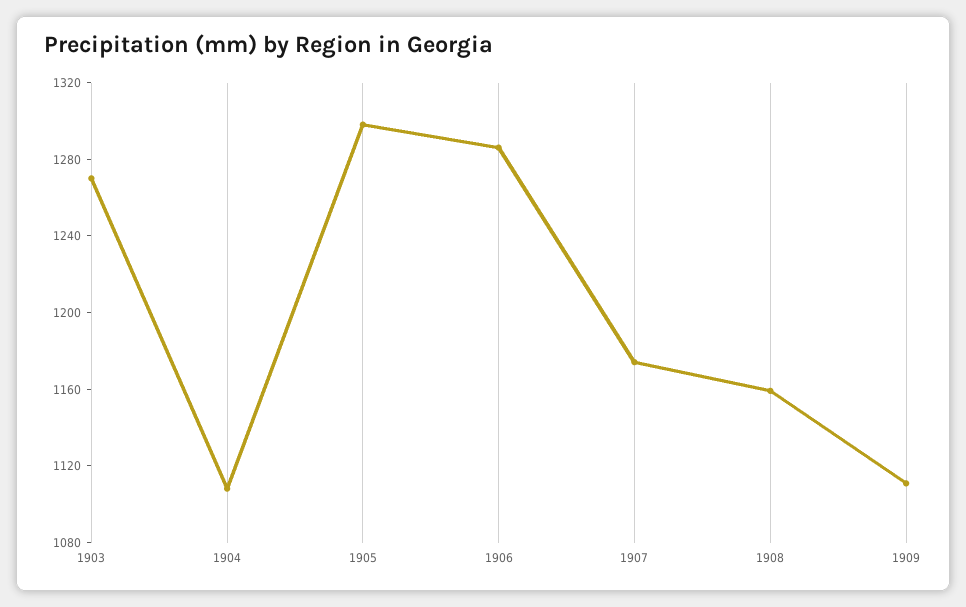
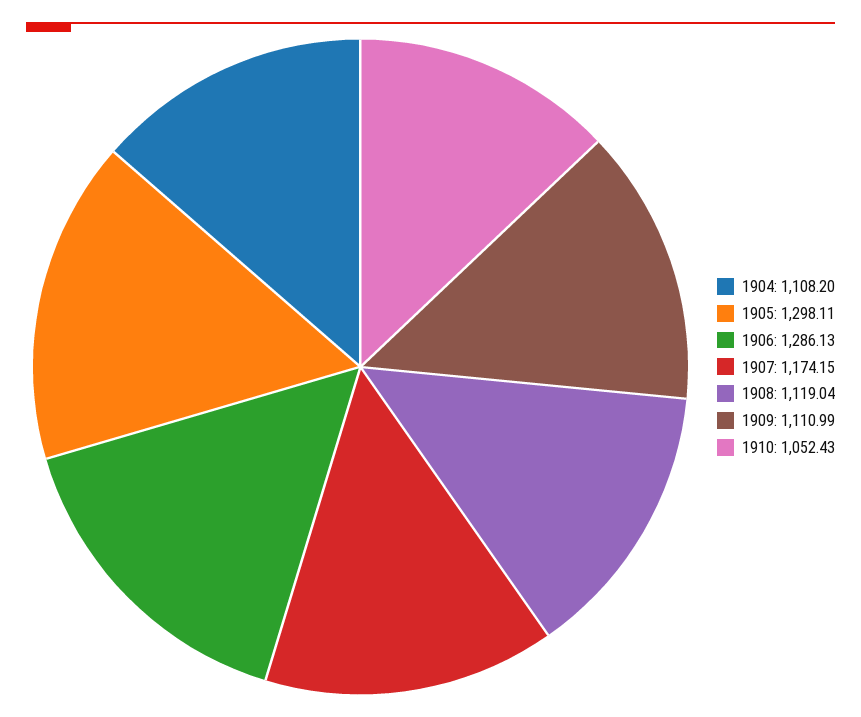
1903: 1270 -> none
1908: 1160 -> 1119.04
1910: none -> 1052.43

